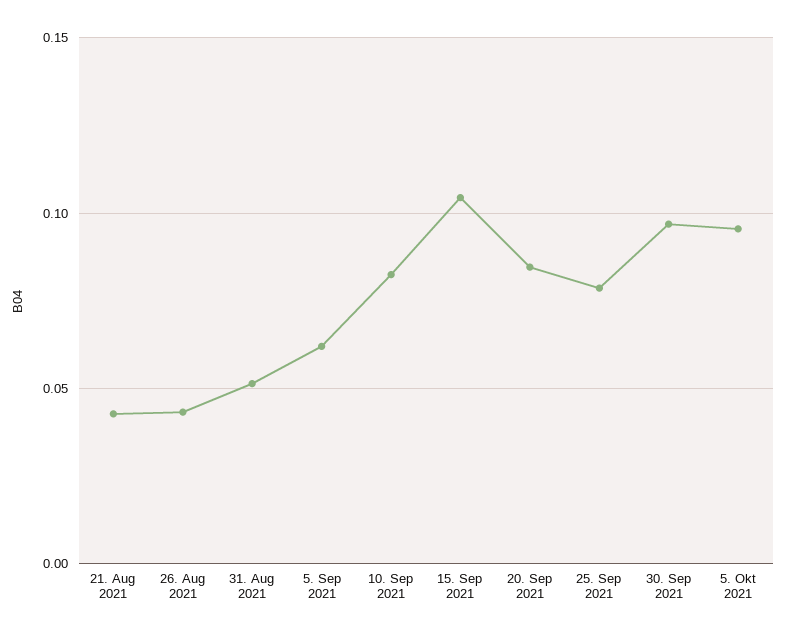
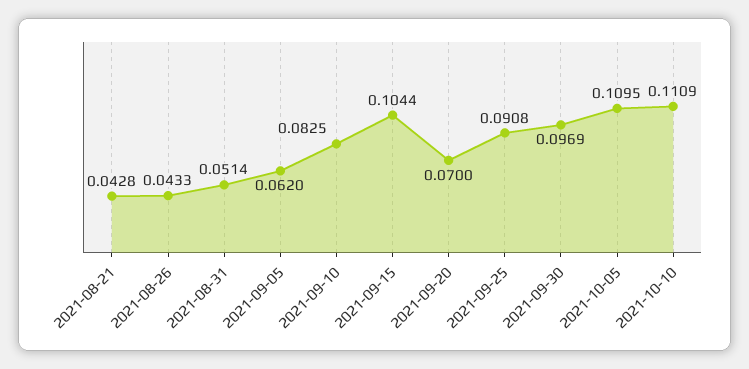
20. Sep 2021: 0.085 -> 0.07
25. Sep 2021: 0.08 -> 0.0908
5. Okt 2021: 0.095 -> 0.1095
2021-10-10: none -> 0.1109

